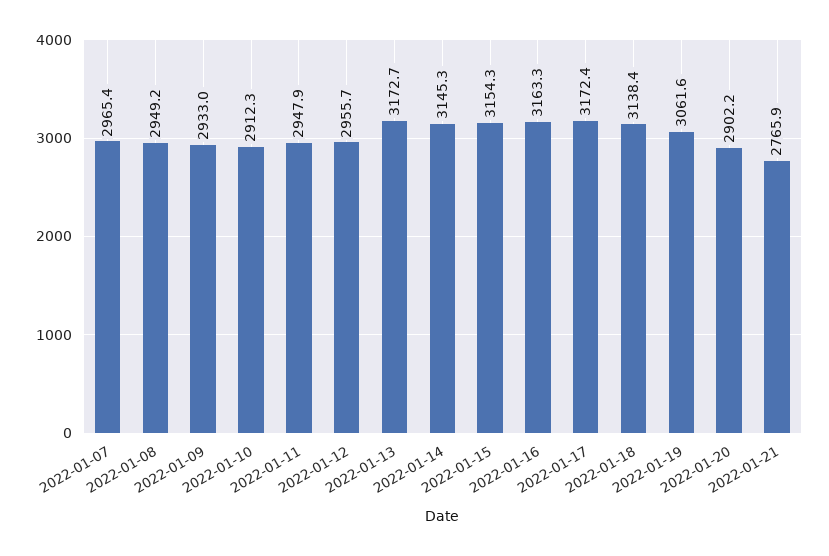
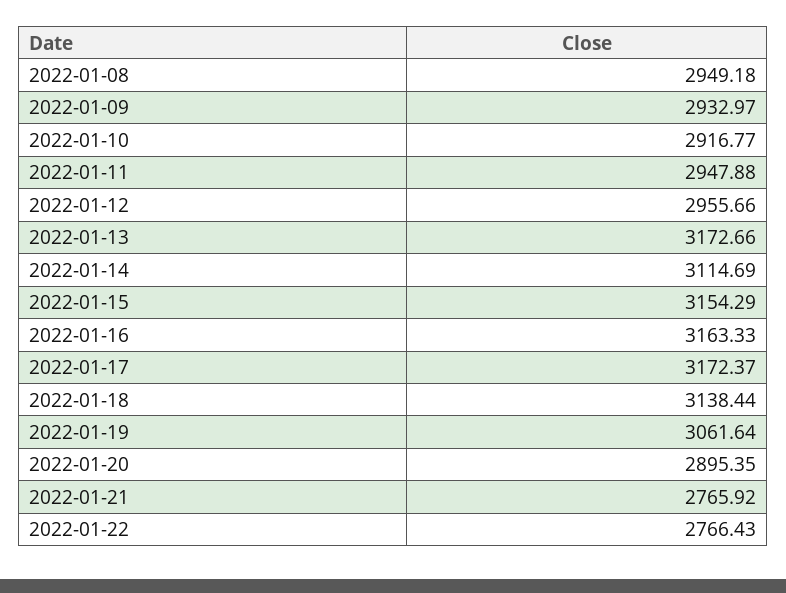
2022-01-07: 2965.4 -> none
2022-01-10: 2912.3 -> 2916.77
2022-01-14: 3145.3 -> 3114.69
2022-01-20: 2902.2 -> 2895.35
2022-01-22: none -> 2766.43

